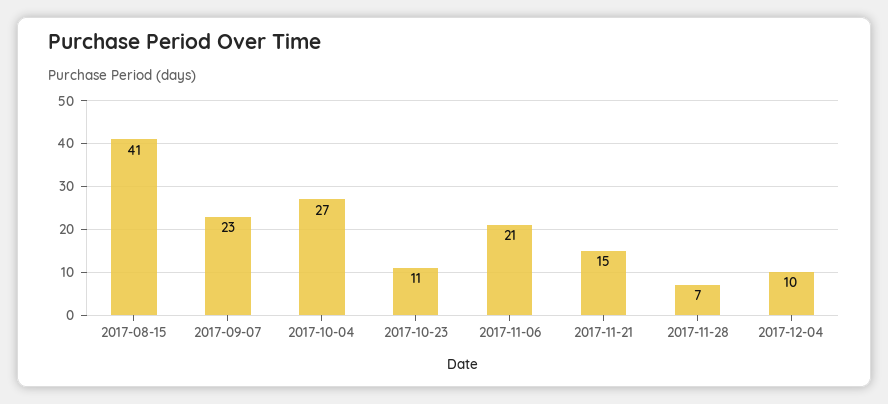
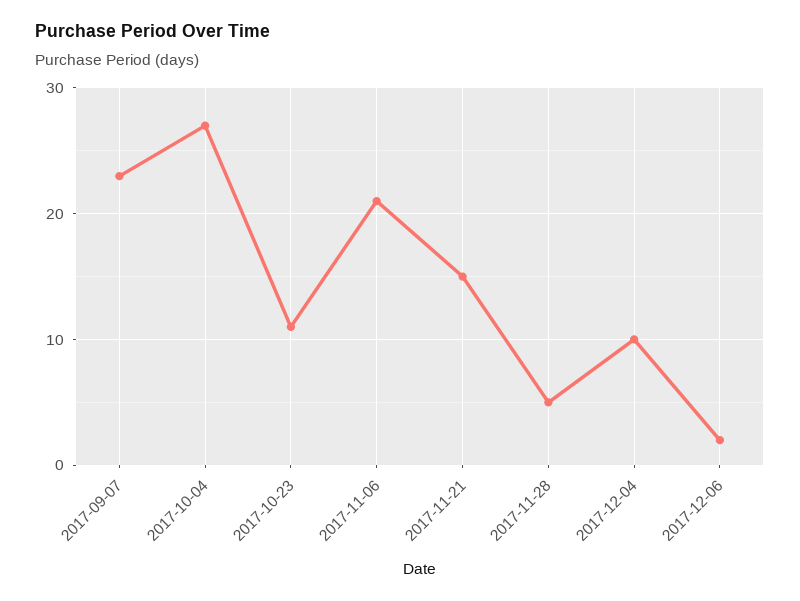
2017-08-15: 41 -> none
2017-11-28: 7 -> 5
2017-12-06: none -> 2

